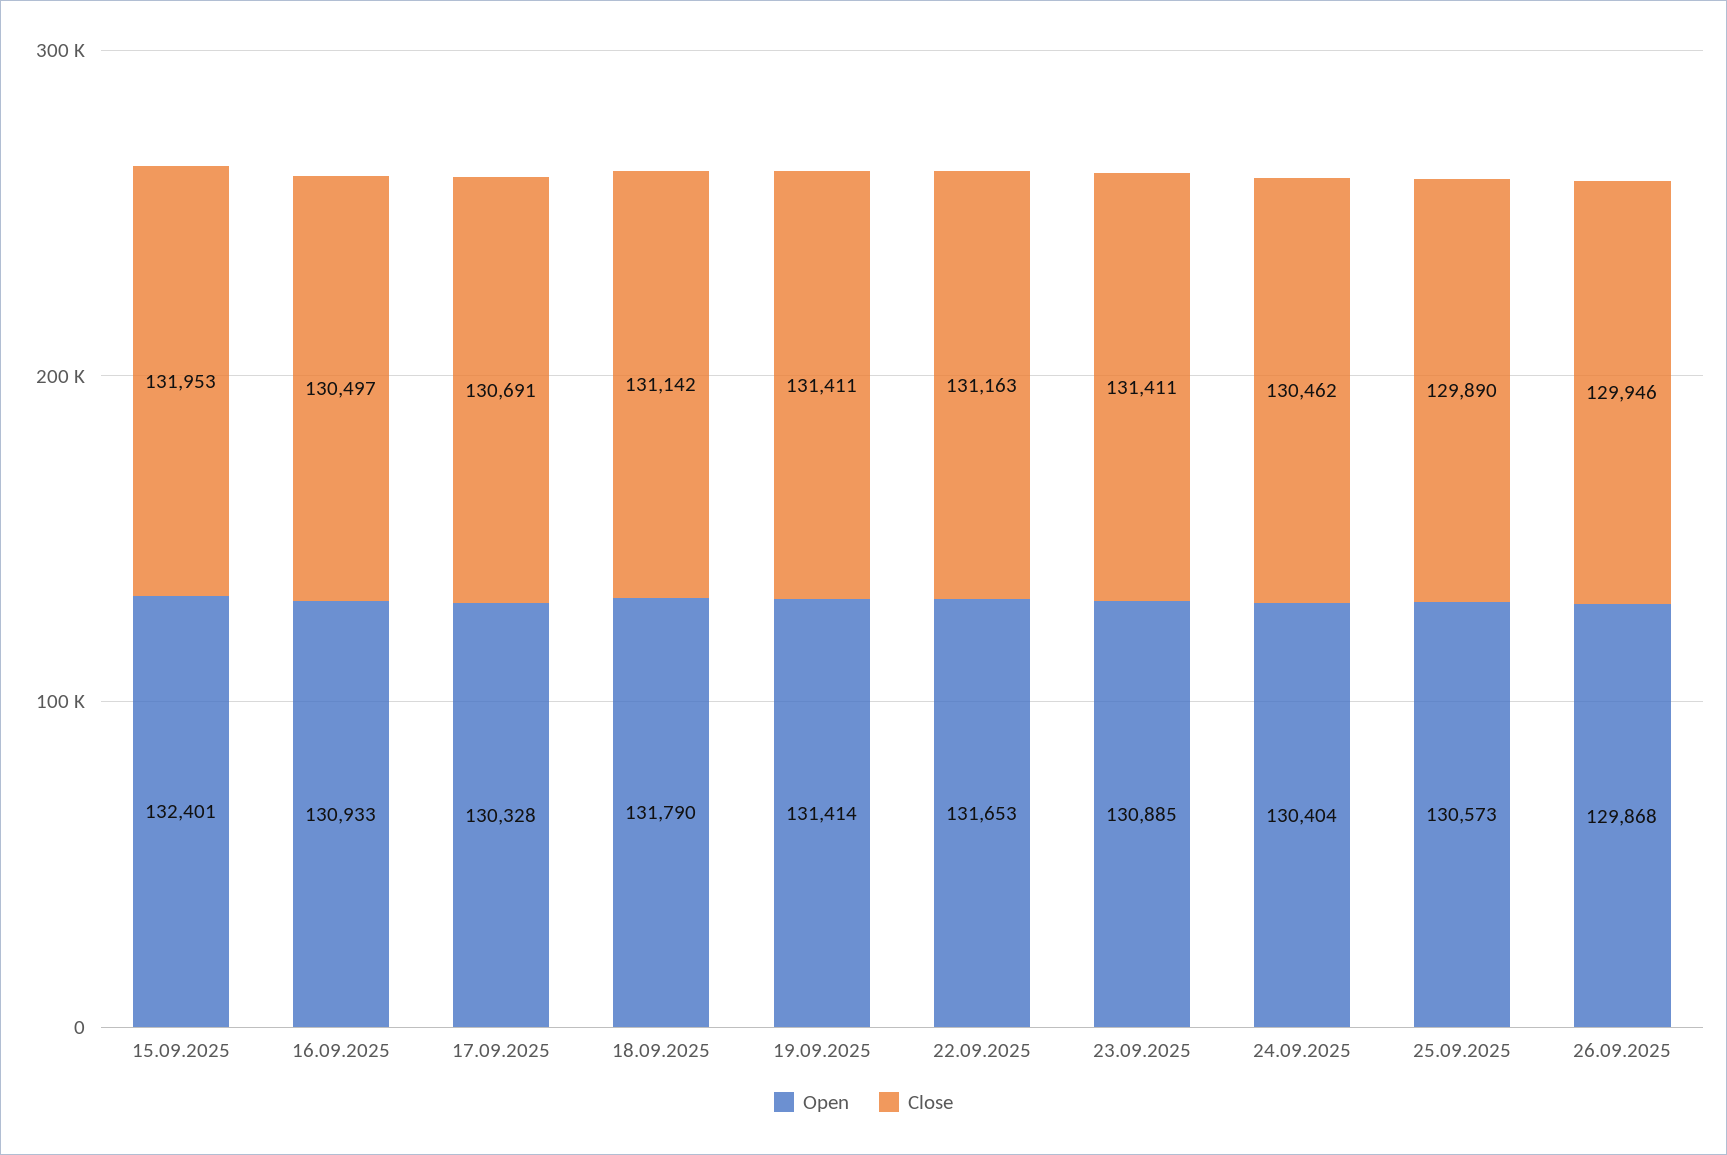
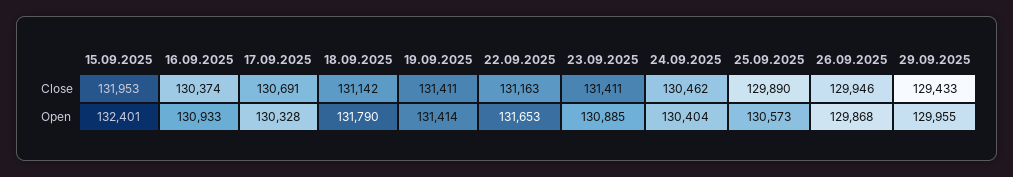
Close, 16.09.2025: 130497 -> 130374
Close, 29.09.2025: none -> 129433
Open, 29.09.2025: none -> 129955

